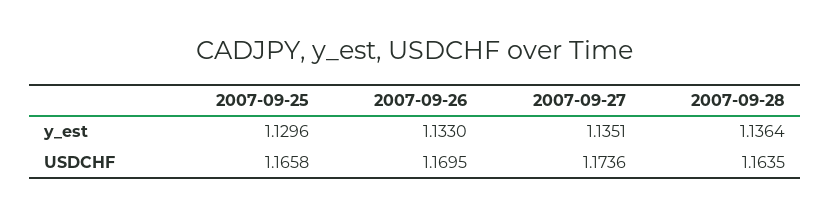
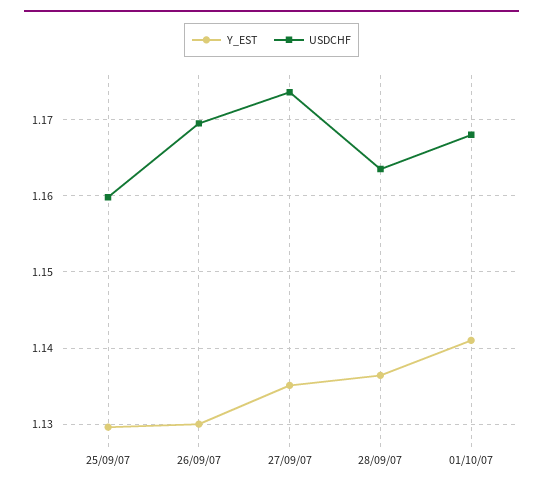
y_est, 2007-09-26: 1.133 -> 1.13
USDCHF, 2007-09-25: 1.1658 -> 1.16
y_est, 01/10/07: none -> 1.141
USDCHF, 01/10/07: none -> 1.168

